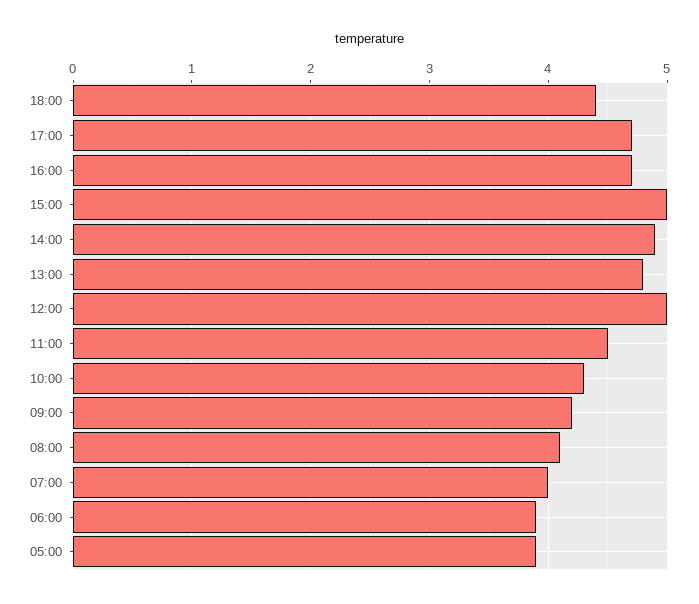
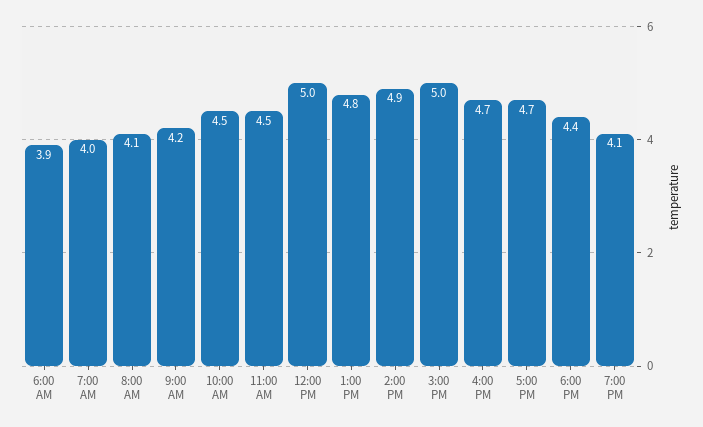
10:00: 4.3 -> 4.5
05:00: 3.9 -> none
7:00 PM: none -> 4.1

